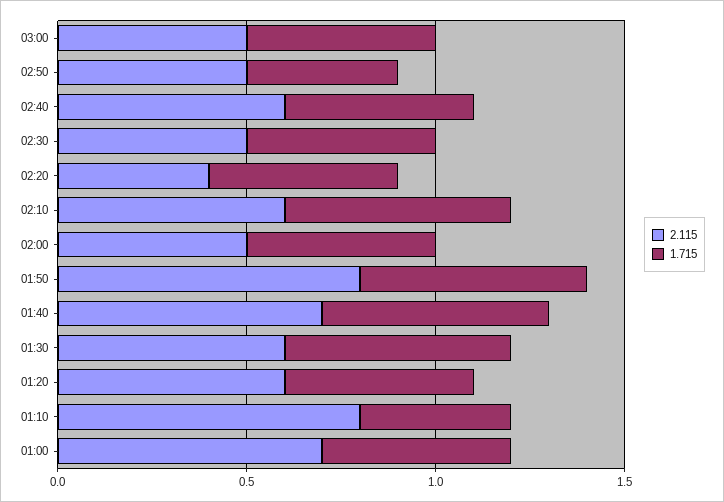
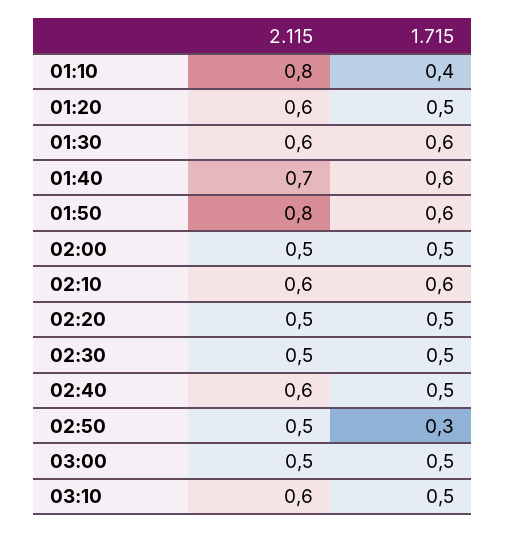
1.715, 02:50: 0.4 -> 0.3
2.115, 02:20: 0.4 -> 0.5
2.115, 01:00: 0.7 -> none
1.715, 01:00: 0.5 -> none
2.115, 03:10: none -> 0.6
1.715, 03:10: none -> 0.5

